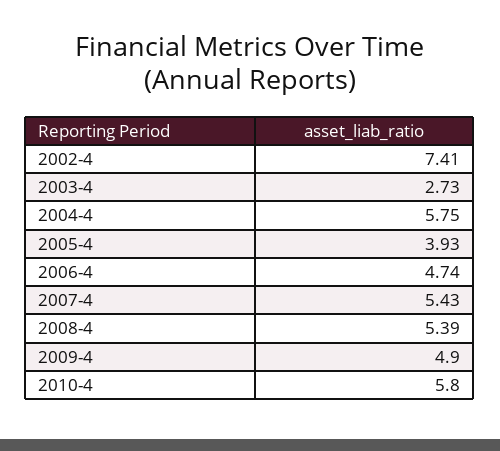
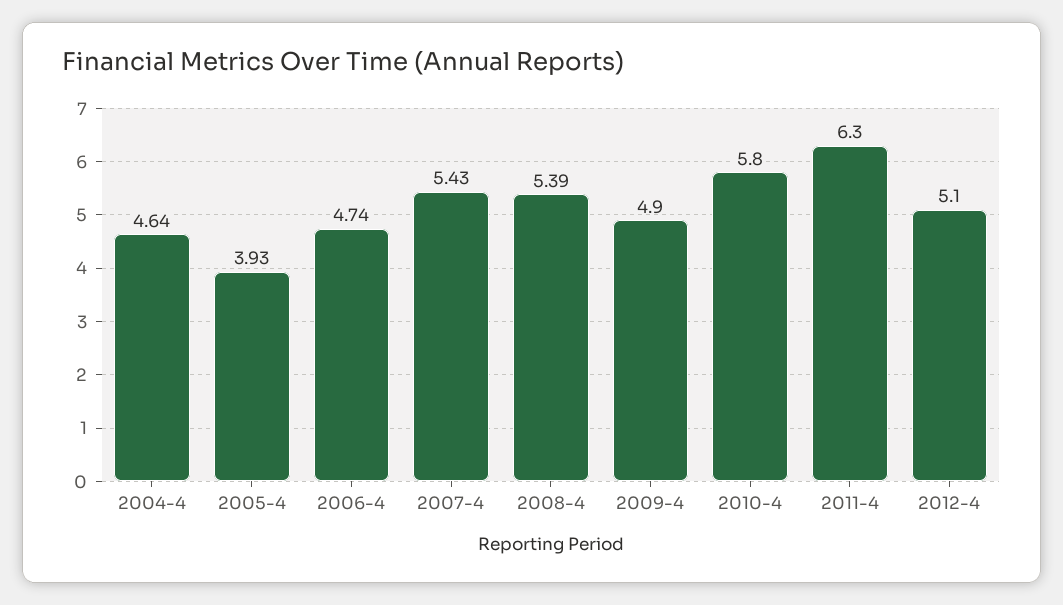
2002-4: 7.41 -> none
2003-4: 2.73 -> none
2004-4: 5.75 -> 4.64
2011-4: none -> 6.3
2012-4: none -> 5.1

